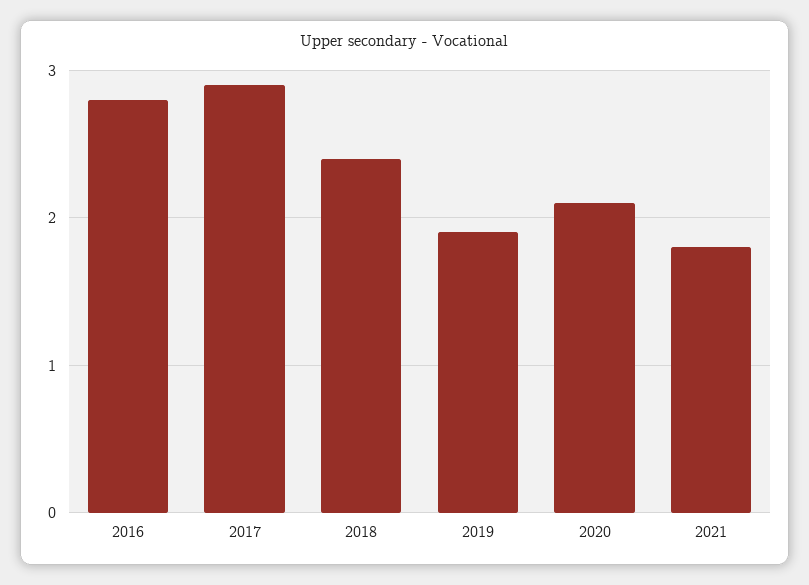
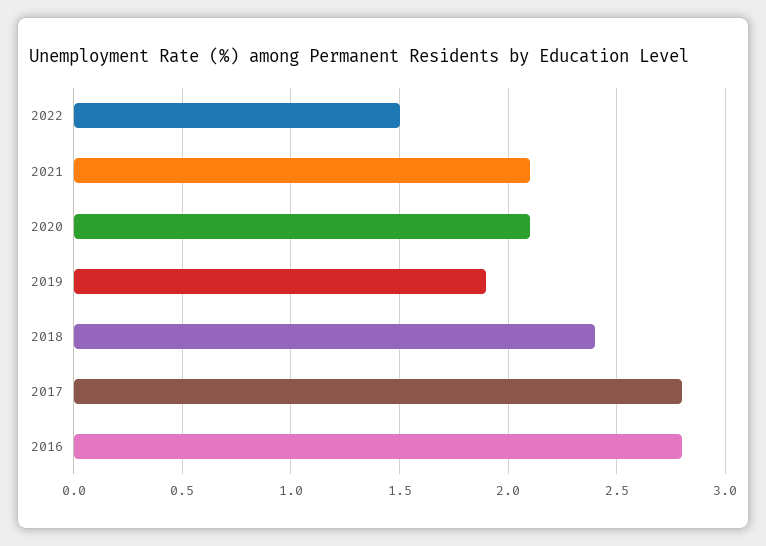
2017: 2.9 -> 2.8
2021: 1.8 -> 2.1
2022: none -> 1.5

